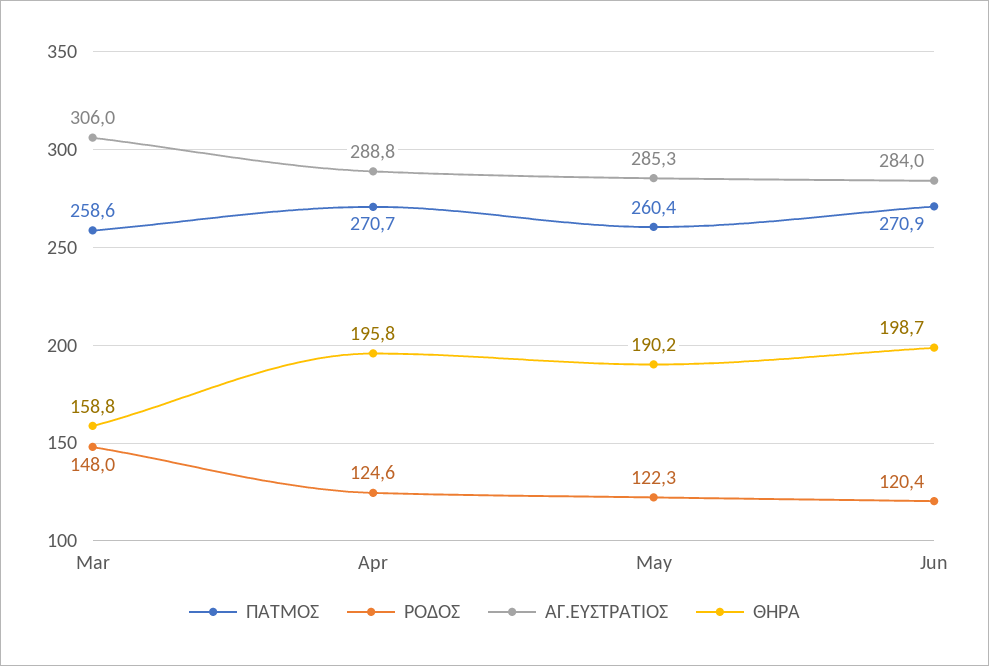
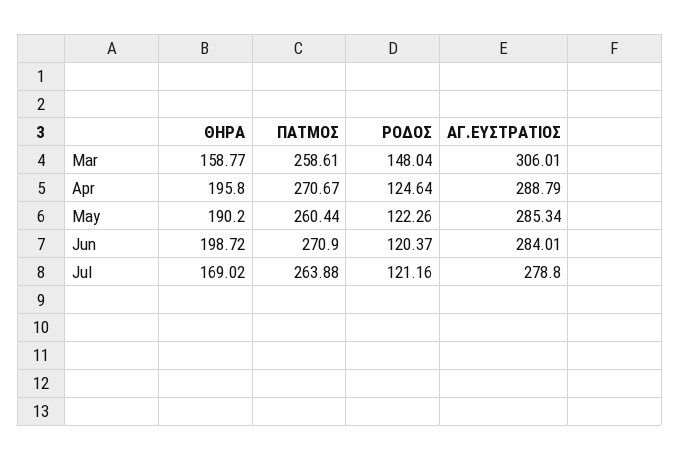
ΘΗΡΑ, Jul: none -> 169.02
ΠΑΤΜΟΣ, Jul: none -> 263.88
ΡΟΔΟΣ, Jul: none -> 121.16
ΑΓ.ΕΥΣΤΡΑΤΙΟΣ, Jul: none -> 278.8

